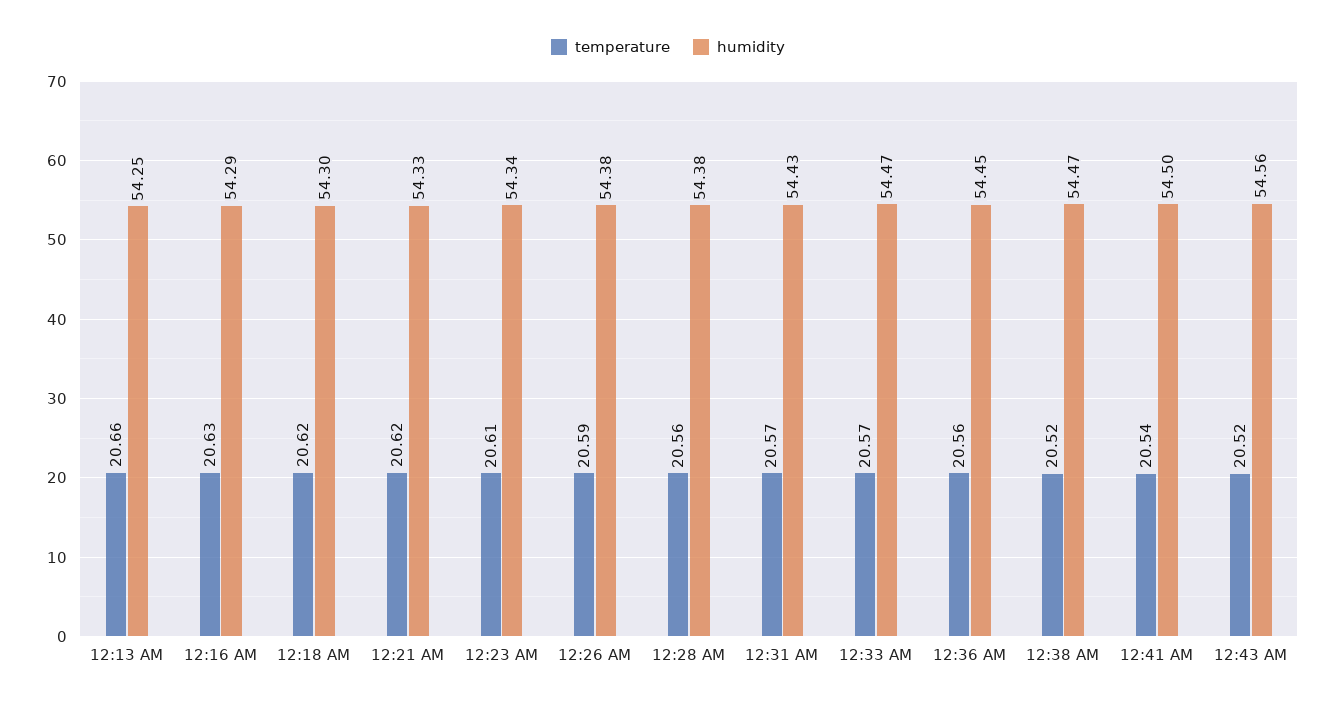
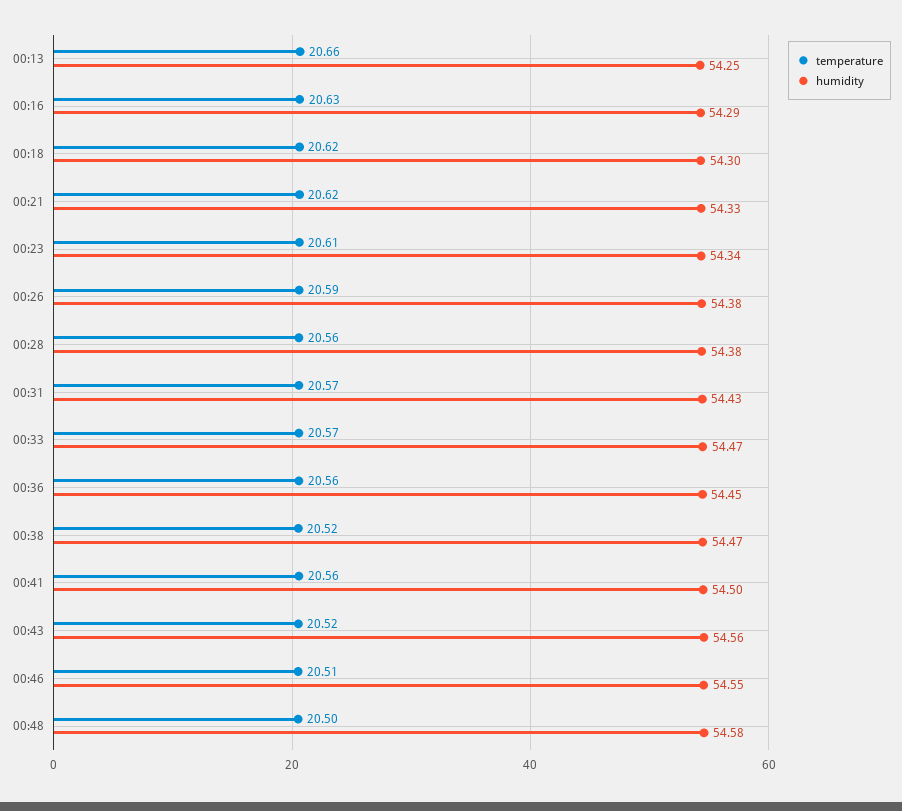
temperature, 12:41 AM: 20.54 -> 20.56
temperature, 00:46: none -> 20.51
humidity, 00:46: none -> 54.55
temperature, 00:48: none -> 20.5
humidity, 00:48: none -> 54.58

